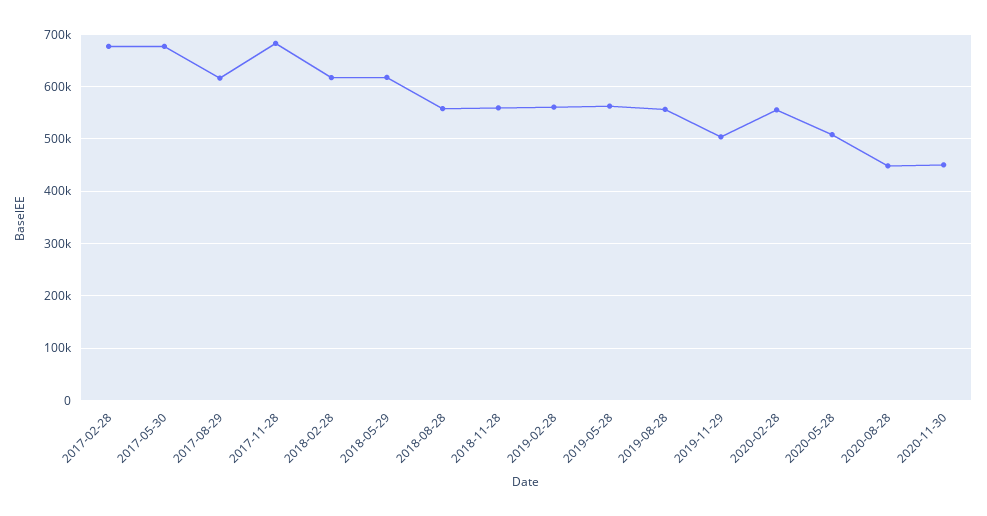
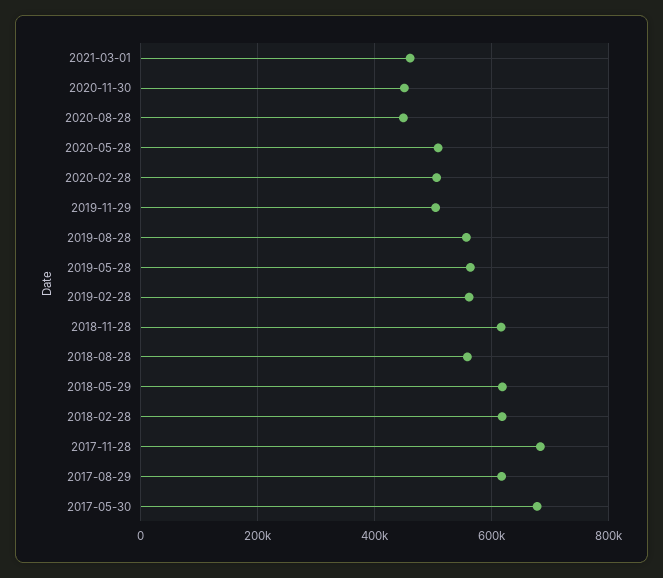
2017-02-28: 680000 -> none
2018-11-28: 560000 -> 620000
2020-02-28: 560000 -> 500000
2021-03-01: none -> 460000

